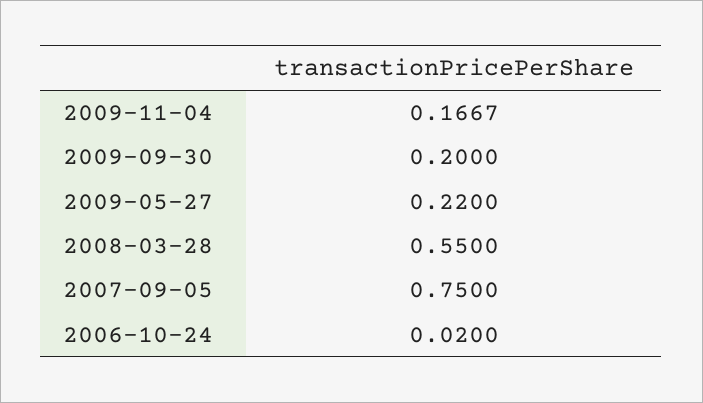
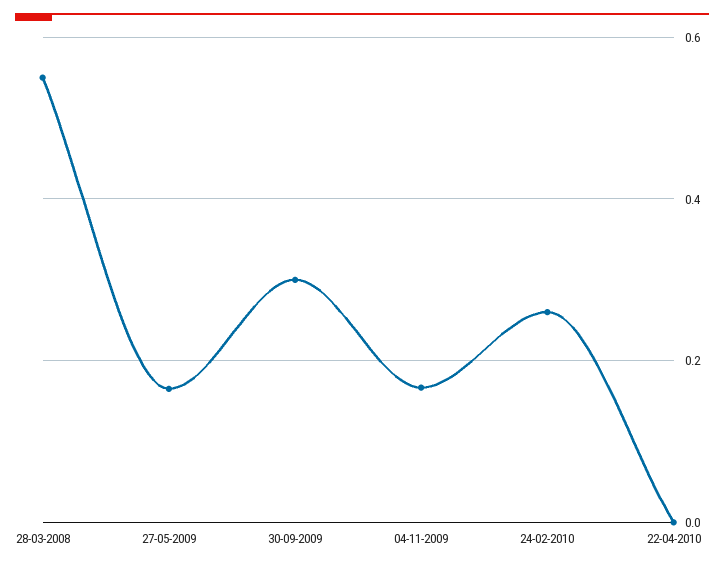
2009-09-30: 0.2 -> 0.3
2009-05-27: 0.22 -> 0.16
2007-09-05: 0.75 -> none
2006-10-24: 0.02 -> none
24-02-2010: none -> 0.26
22-04-2010: none -> 0

